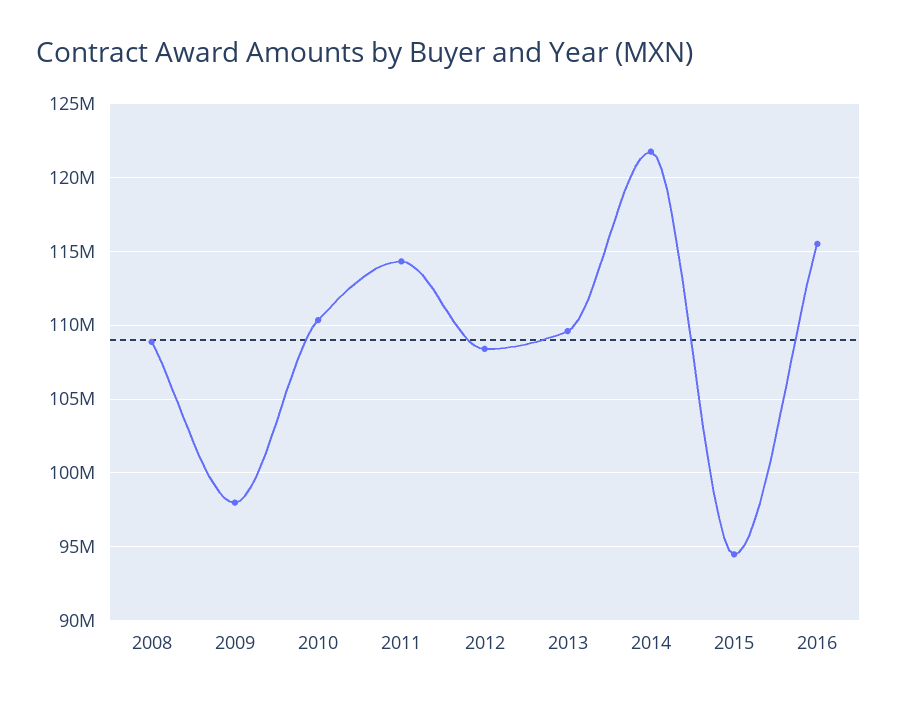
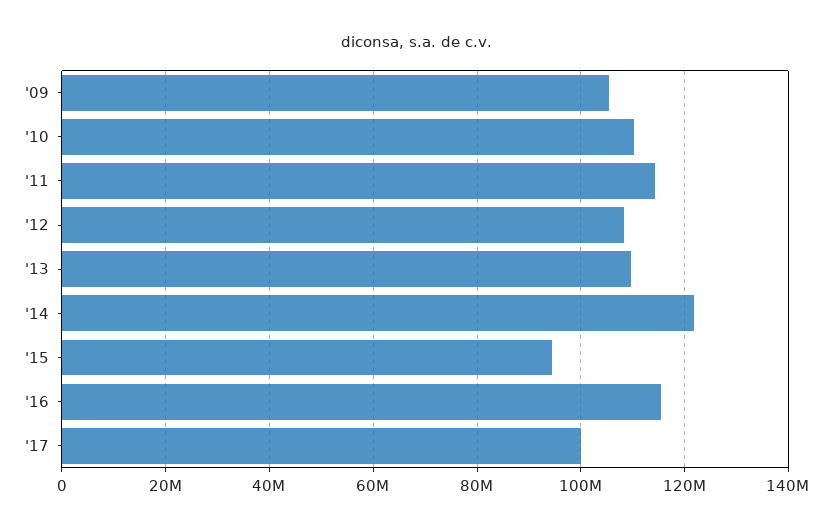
2008: 109000000 -> none
2009: 98000000 -> 106000000
'17: none -> 100000000

